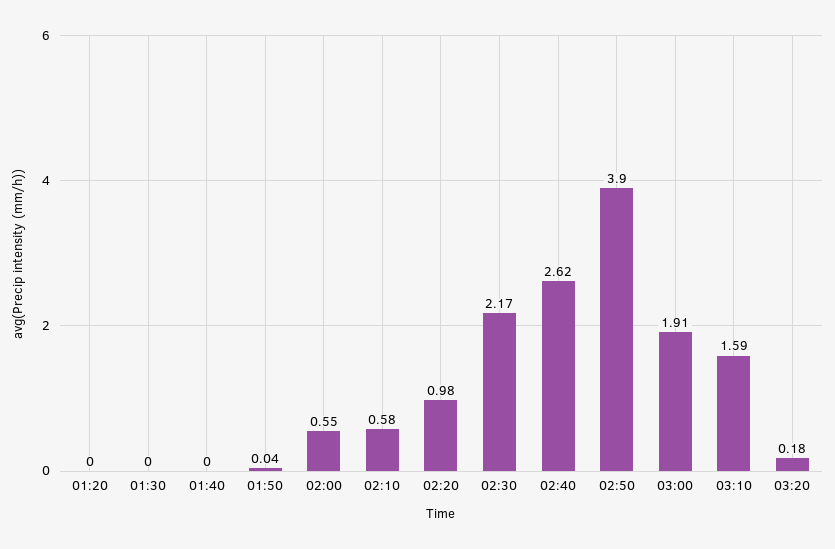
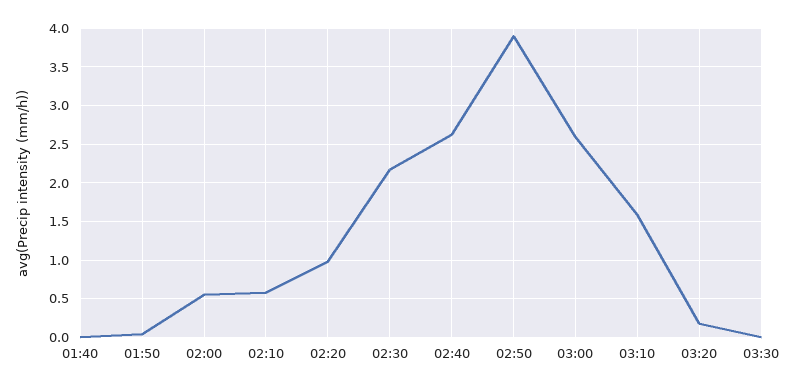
01:20: 0 -> none
01:30: 0 -> none
03:00: 1.91 -> 2.6
03:30: none -> 0

